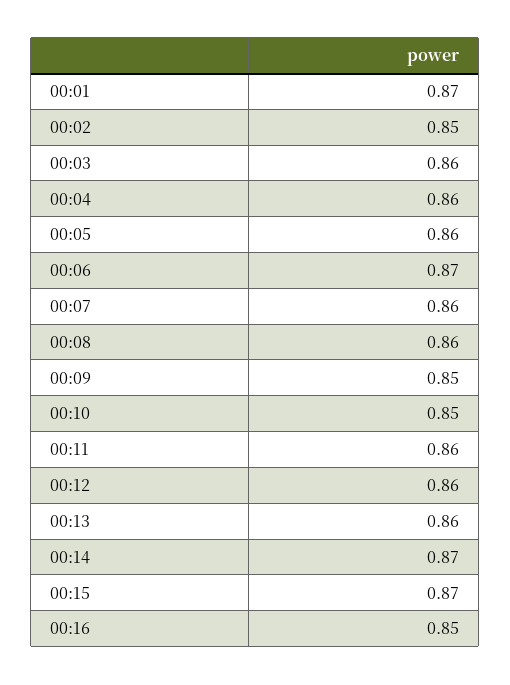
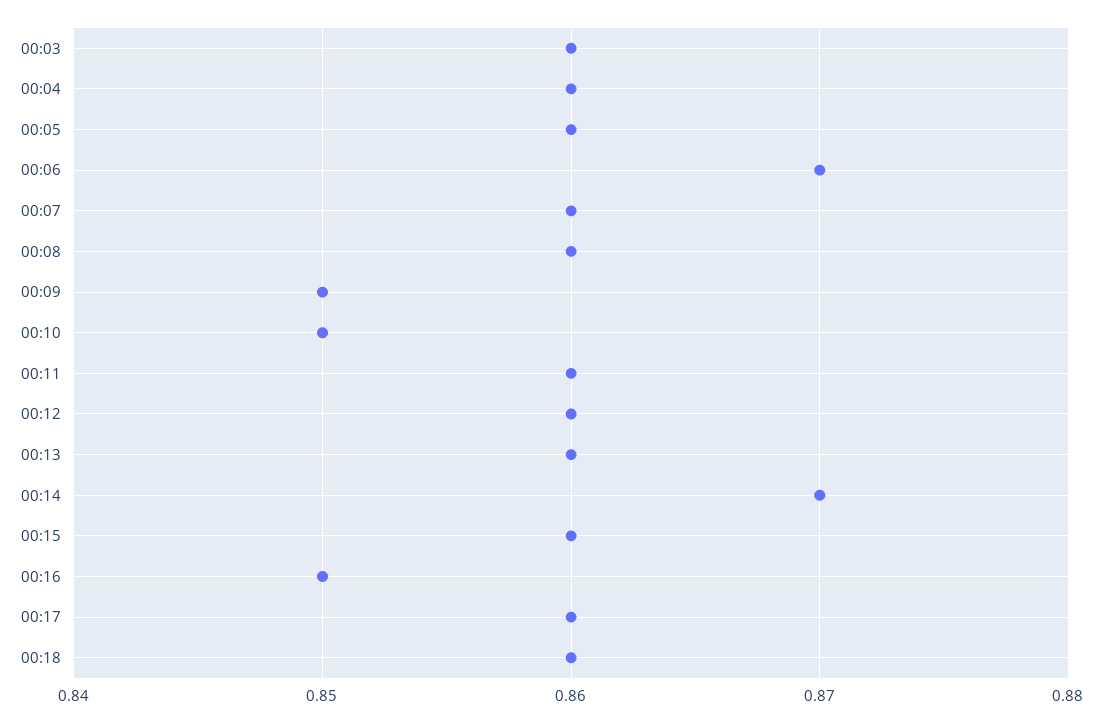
00:01: 0.87 -> none
00:02: 0.85 -> none
00:15: 0.87 -> 0.86
00:17: none -> 0.86
00:18: none -> 0.86

